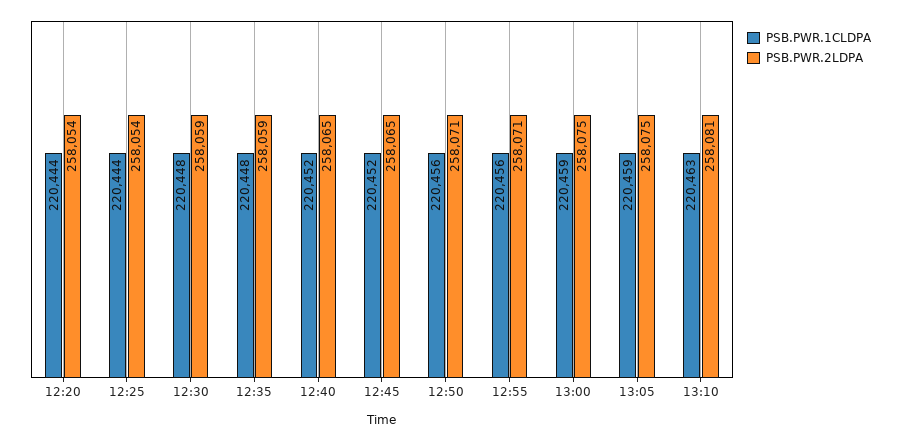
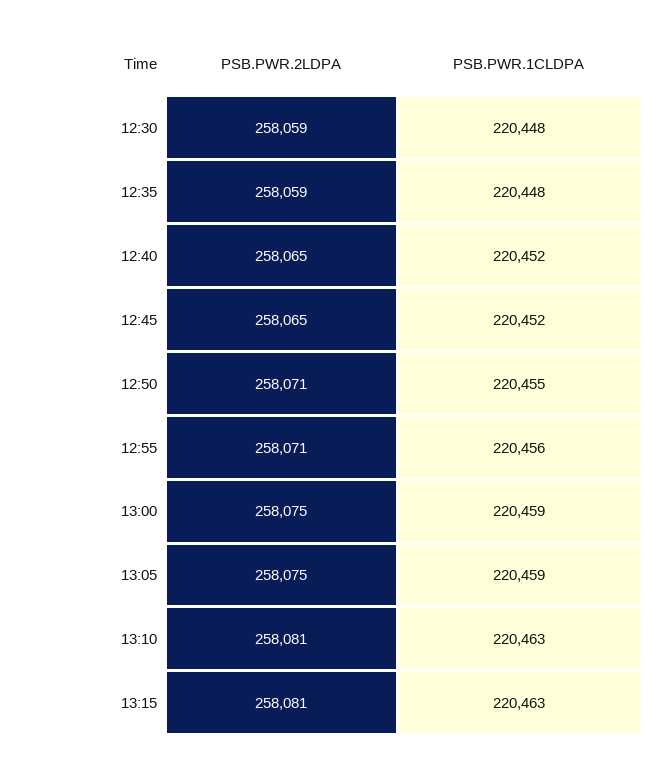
PSB.PWR.1CLDPA, 12:20: 220444 -> none
PSB.PWR.2LDPA, 12:20: 258054 -> none
PSB.PWR.1CLDPA, 12:25: 220444 -> none
PSB.PWR.2LDPA, 12:25: 258054 -> none
PSB.PWR.1CLDPA, 12:50: 220456 -> 220455
PSB.PWR.2LDPA, 13:15: none -> 258081
PSB.PWR.1CLDPA, 13:15: none -> 220463

